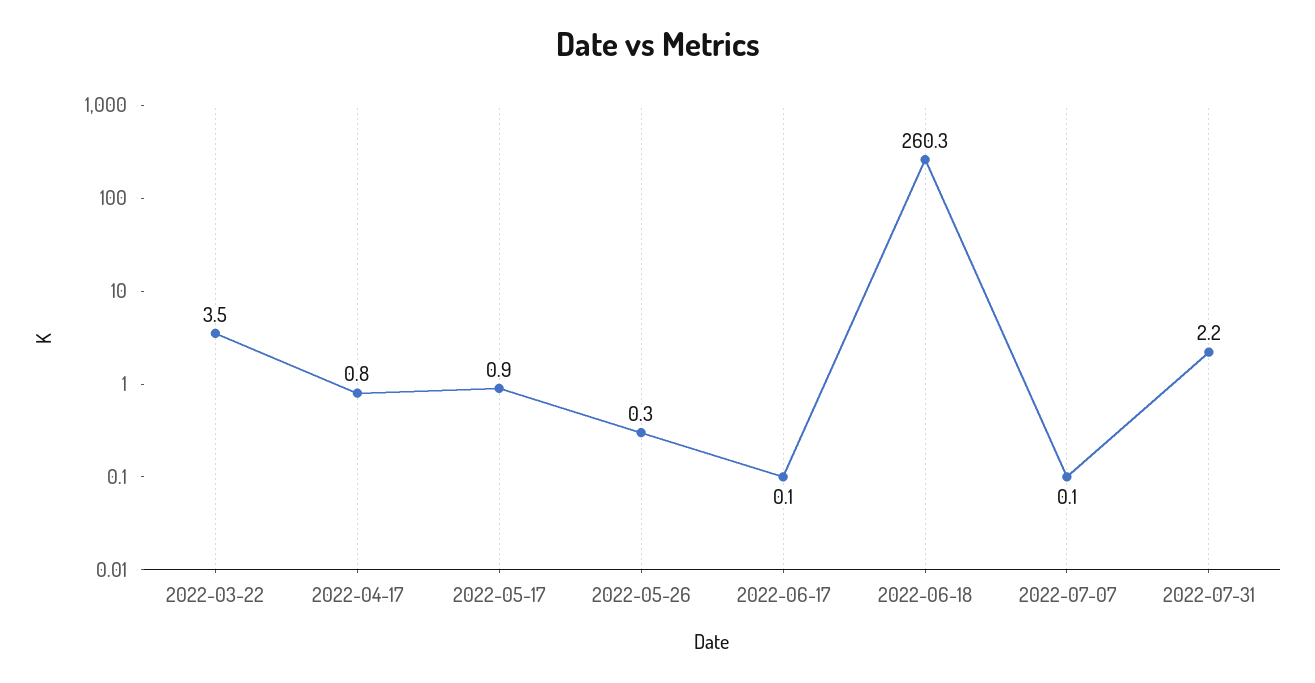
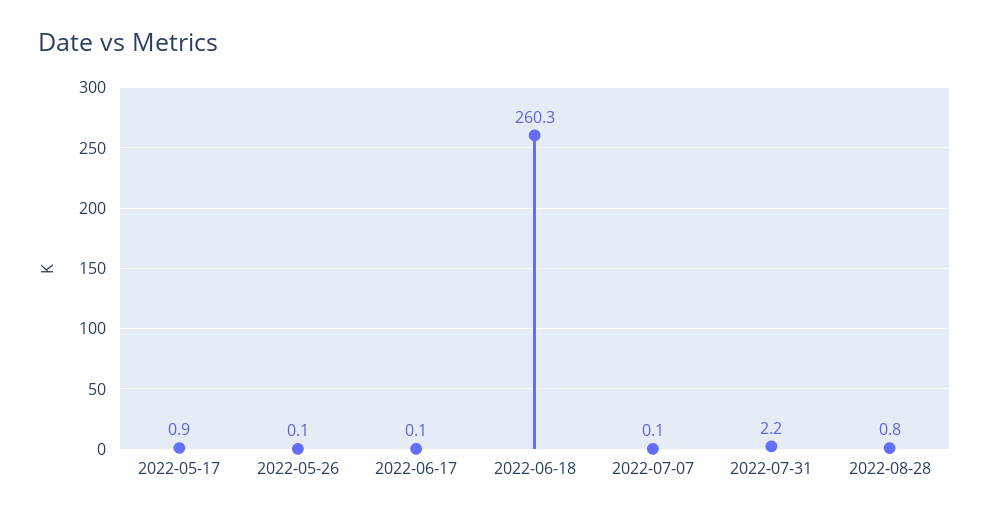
2022-03-22: 3.5 -> none
2022-04-17: 0.8 -> none
2022-05-26: 0.3 -> 0.1
2022-08-28: none -> 0.8

